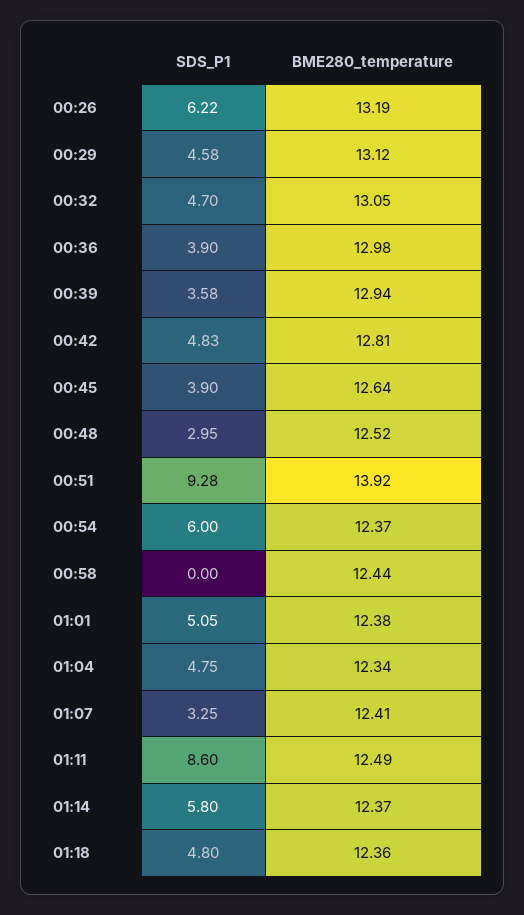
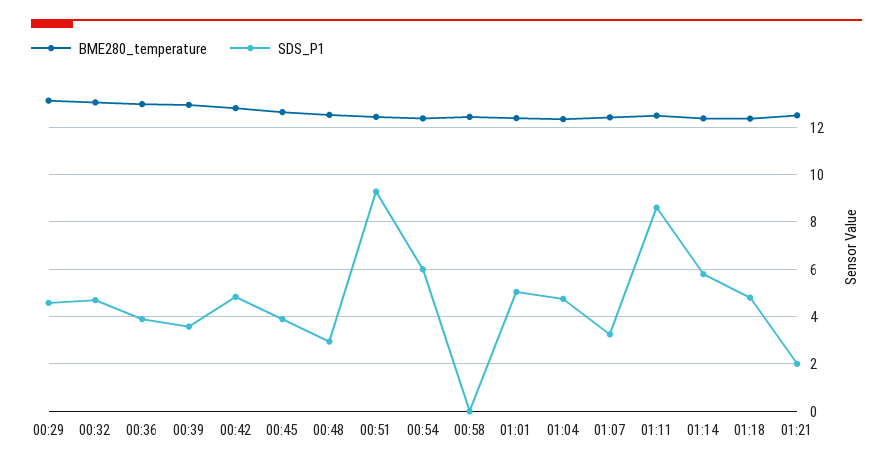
SDS_P1, 00:26: 6.22 -> none
BME280_temperature, 00:26: 13.19 -> none
BME280_temperature, 00:51: 13.92 -> 12.5
BME280_temperature, 01:21: none -> 12.5
SDS_P1, 01:21: none -> 2

